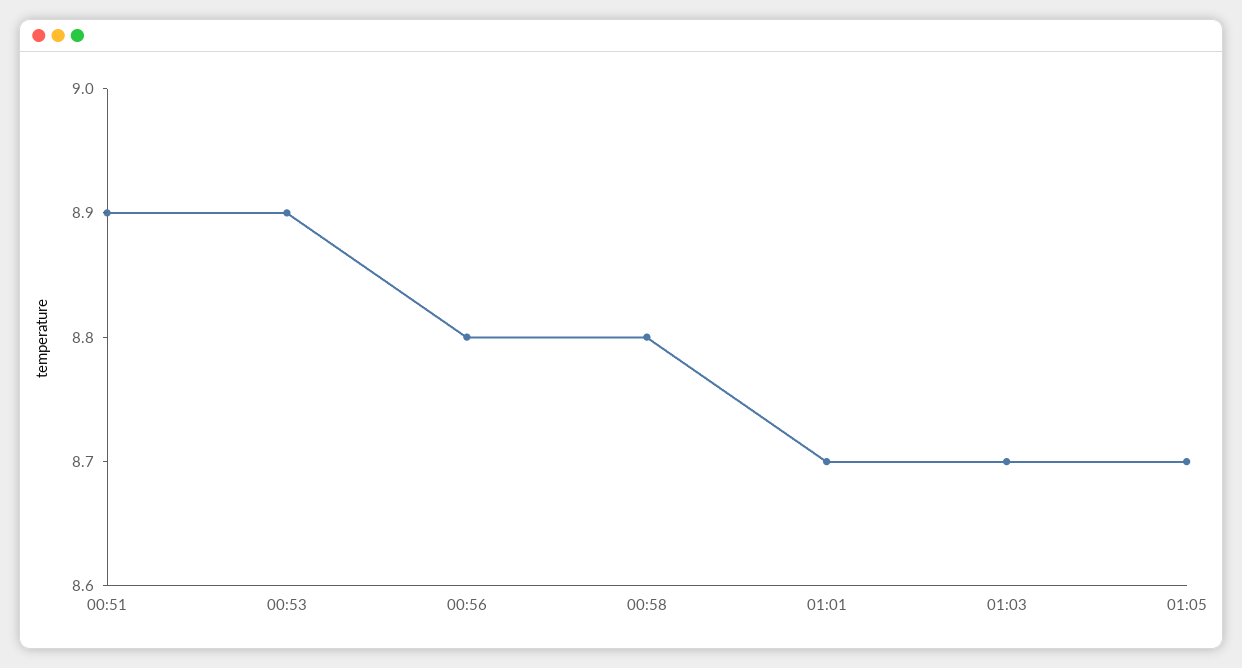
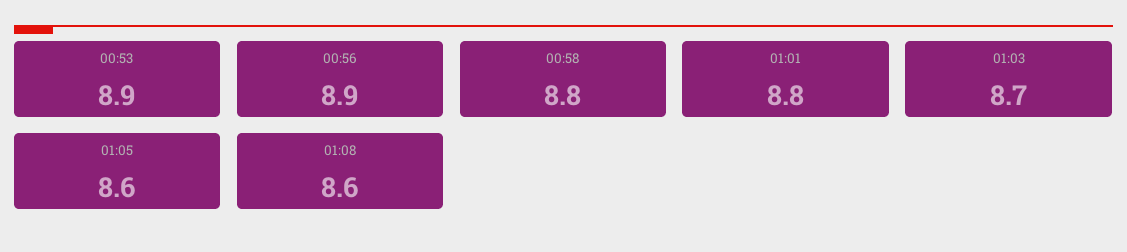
00:51: 8.9 -> none
00:56: 8.8 -> 8.9
01:01: 8.7 -> 8.8
01:05: 8.7 -> 8.6
01:08: none -> 8.6

